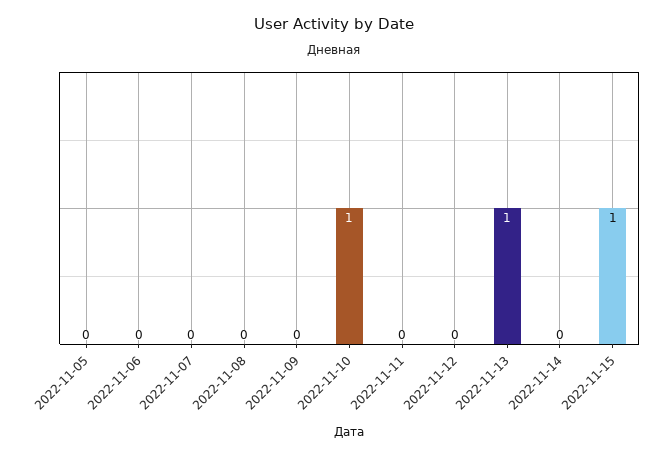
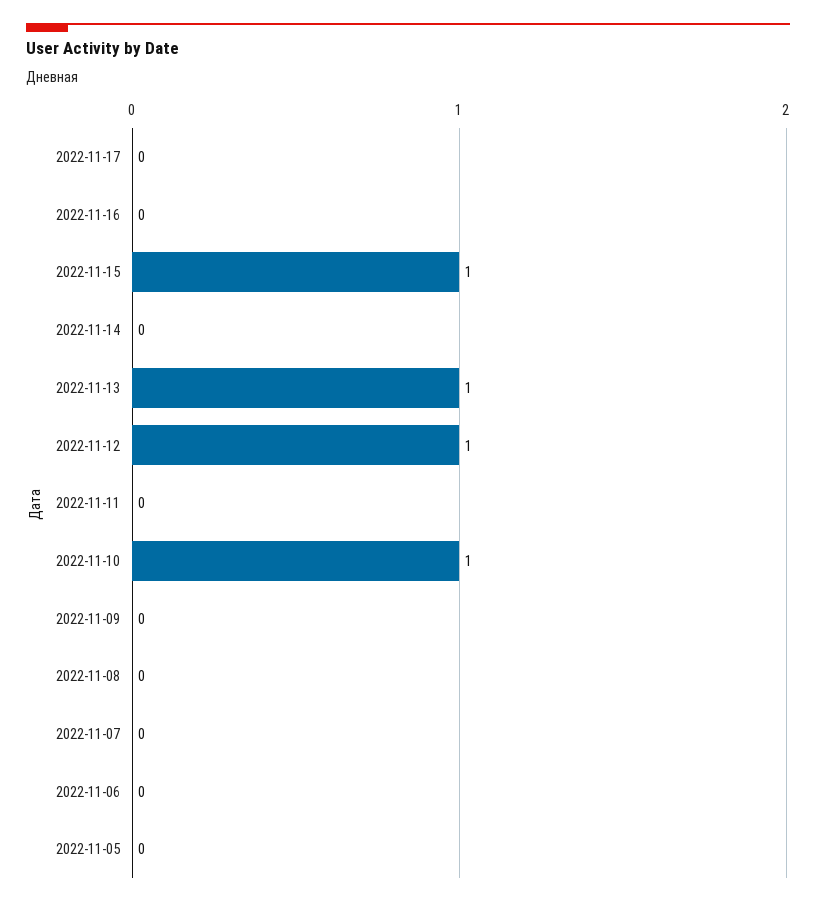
2022-11-12: 0 -> 1
2022-11-17: none -> 0
2022-11-16: none -> 0

